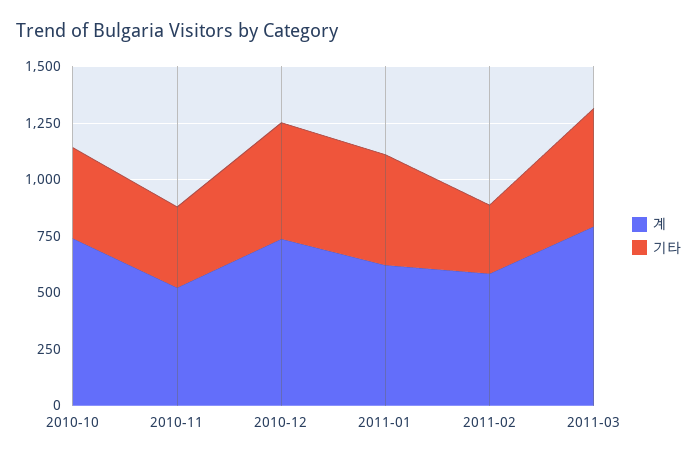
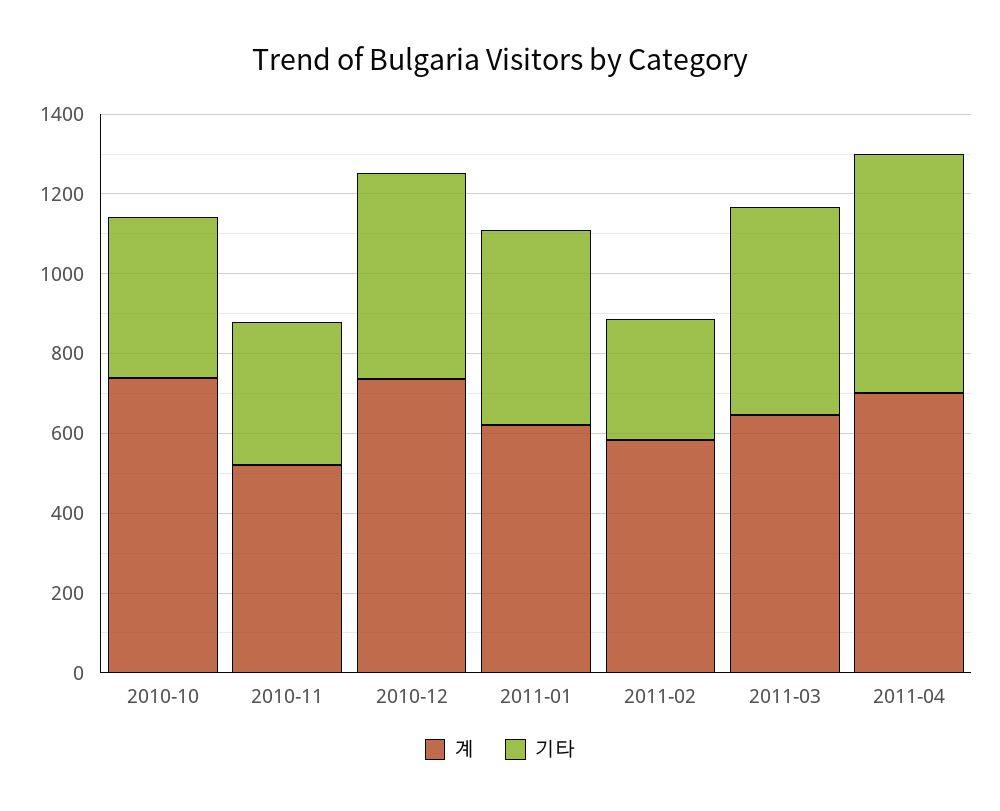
계, 2011-03: 800 -> 650
계, 2011-04: none -> 700
기타, 2011-04: none -> 600

